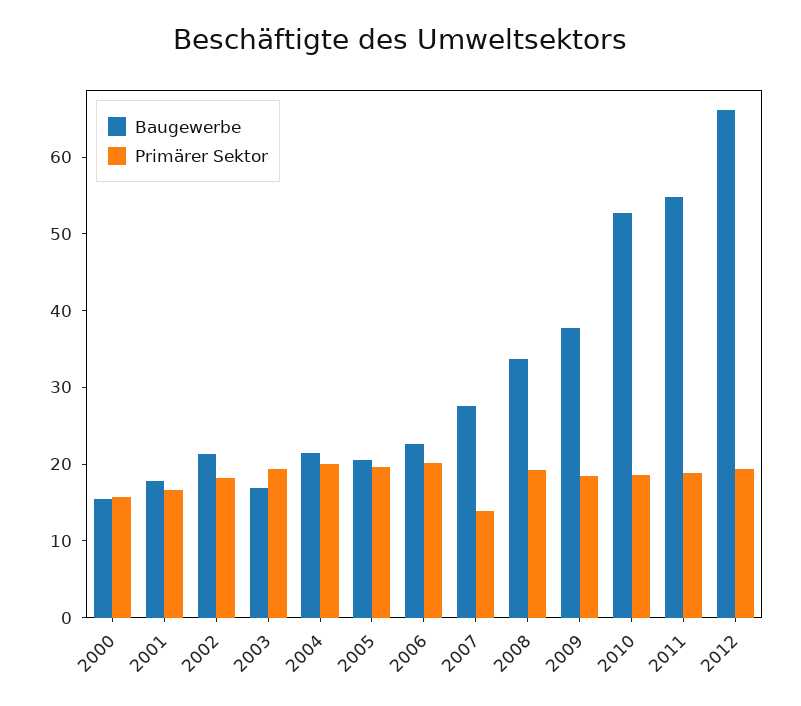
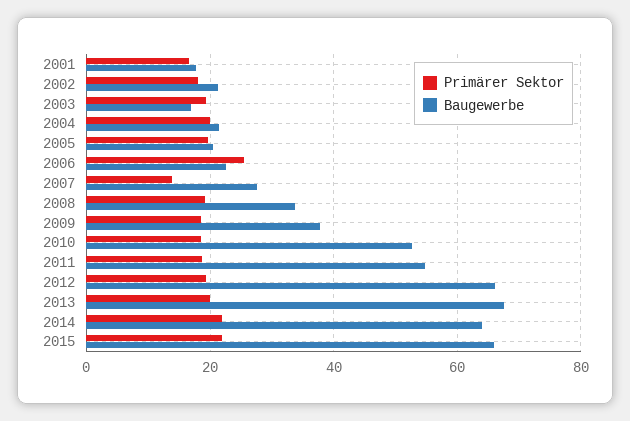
Baugewerbe, 2000: 16 -> none
Primärer Sektor, 2000: 16 -> none
Primärer Sektor, 2006: 20 -> 26
Primärer Sektor, 2013: none -> 20
Baugewerbe, 2013: none -> 68
Primärer Sektor, 2014: none -> 22
Baugewerbe, 2014: none -> 64
Primärer Sektor, 2015: none -> 22
Baugewerbe, 2015: none -> 66

